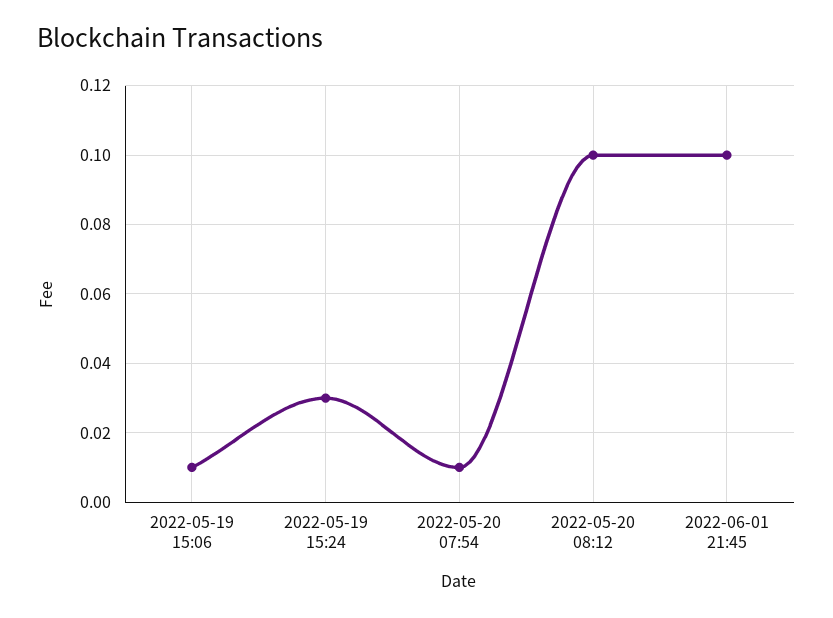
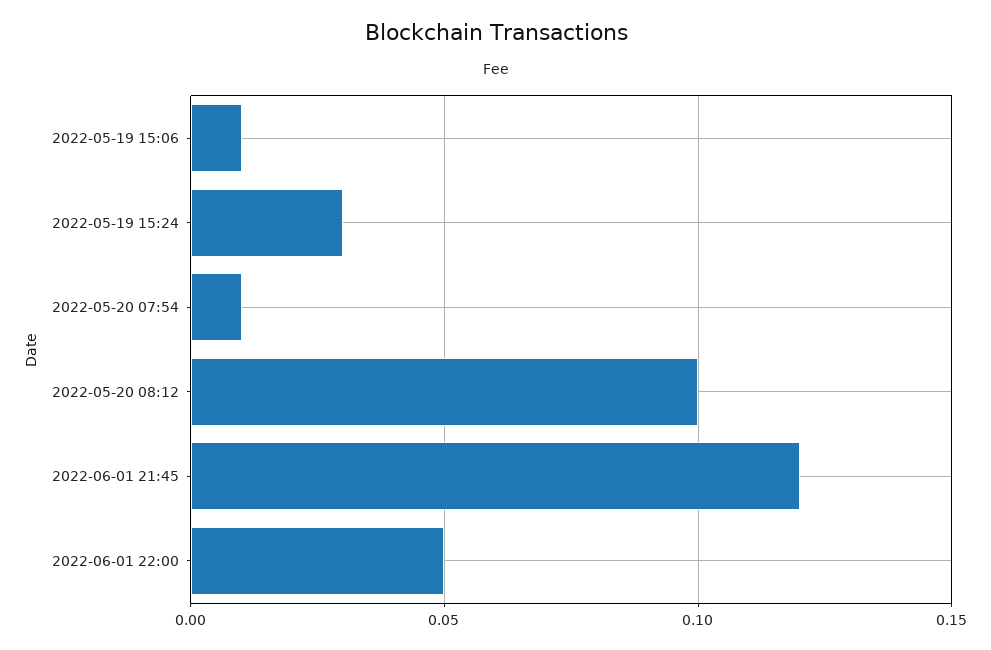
2022-06-01 21:45: 0.1 -> 0.12
2022-06-01 22:00: none -> 0.05

